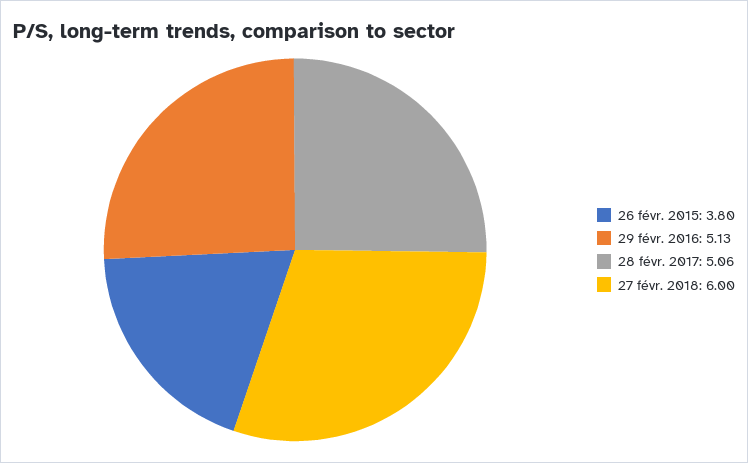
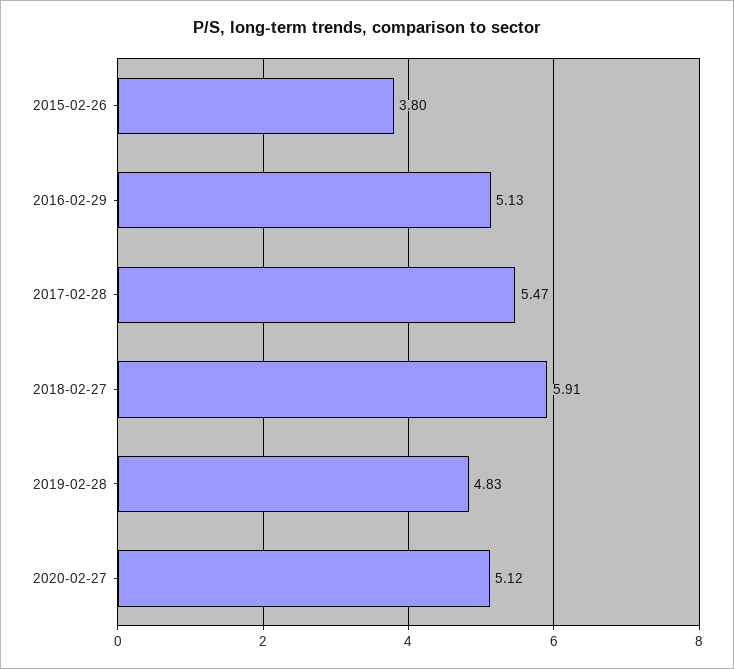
28 févr. 2017: 5.06 -> 5.47
27 févr. 2018: 6 -> 5.91
2019-02-28: none -> 4.83
2020-02-27: none -> 5.12

